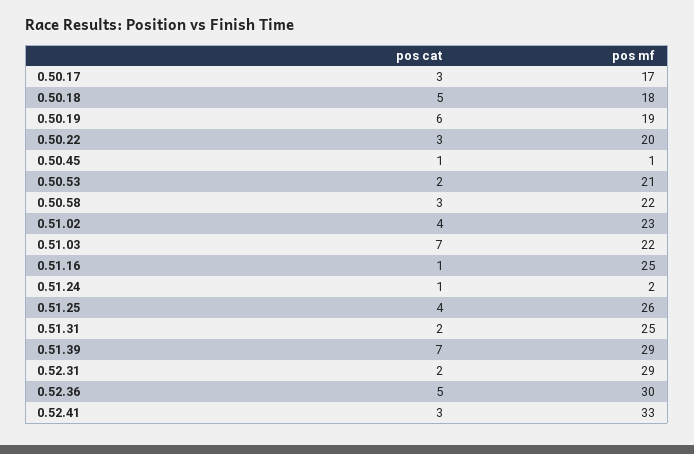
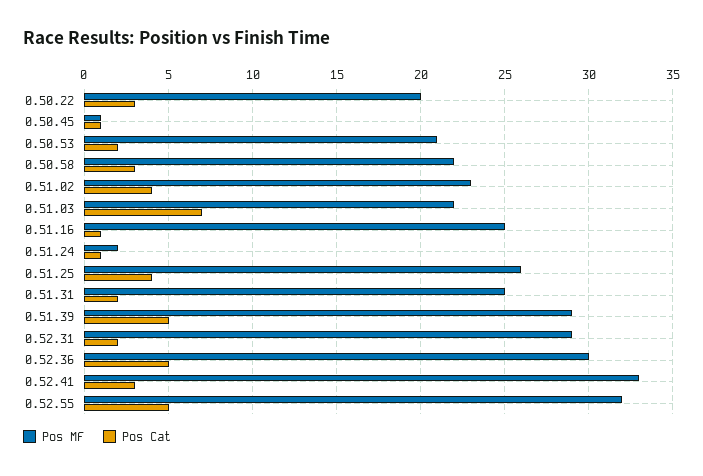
pos cat, 0.50.17: 3 -> none
pos mf, 0.50.17: 17 -> none
pos cat, 0.50.18: 5 -> none
pos mf, 0.50.18: 18 -> none
pos cat, 0.50.19: 6 -> none
pos mf, 0.50.19: 19 -> none
pos cat, 0.51.39: 7 -> 5
pos mf, 0.52.55: none -> 32
pos cat, 0.52.55: none -> 5

